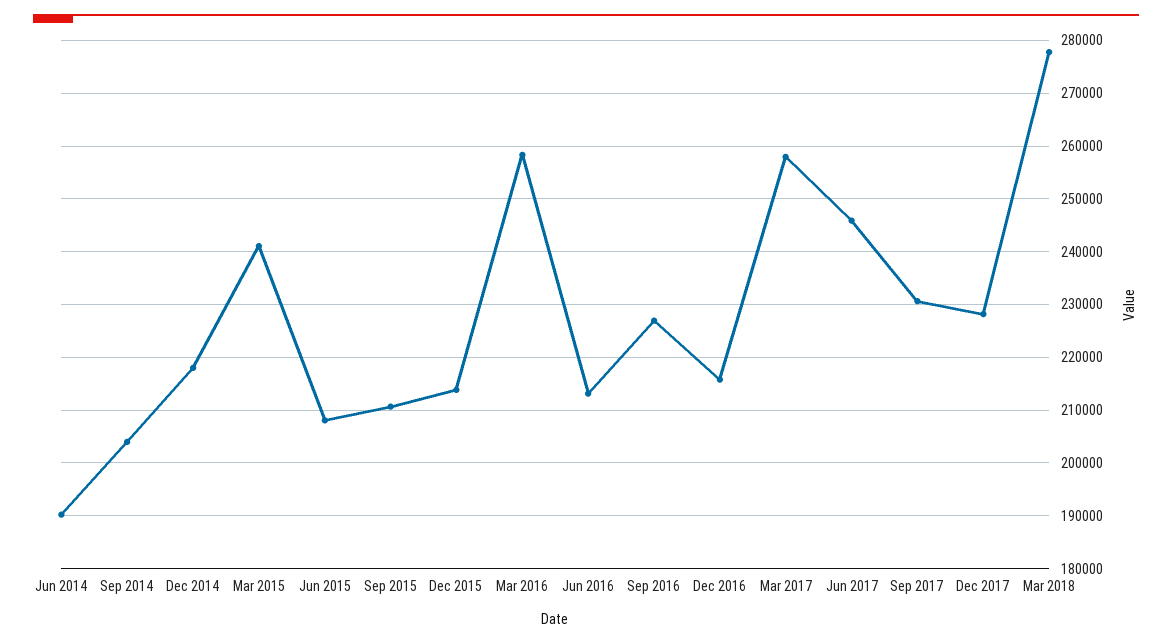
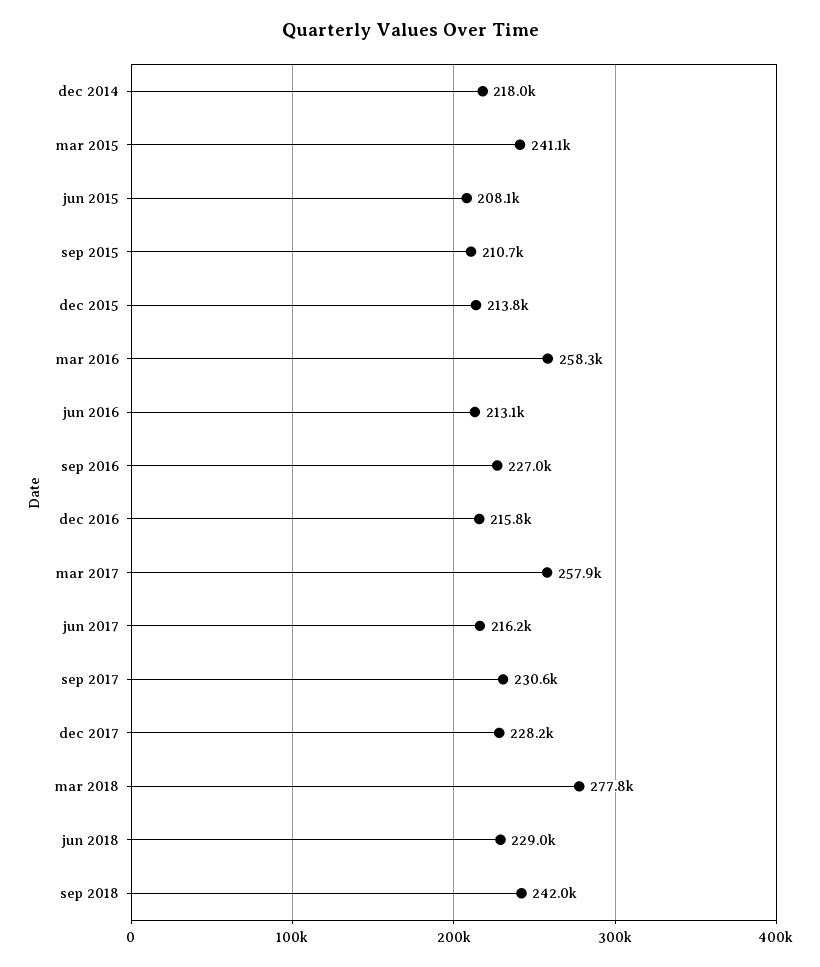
Jun 2014: 190000 -> none
Sep 2014: 204000 -> none
Jun 2017: 246000 -> 216200
jun 2018: none -> 229000
sep 2018: none -> 242000

